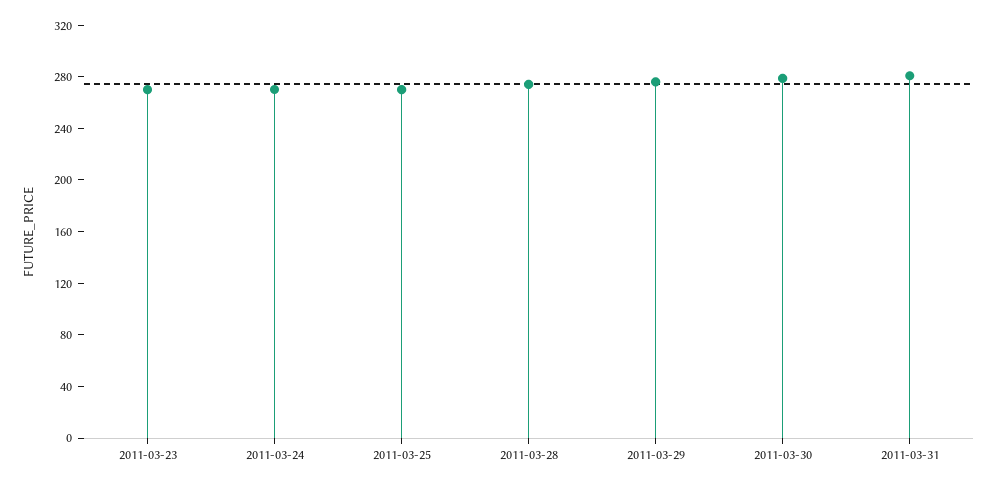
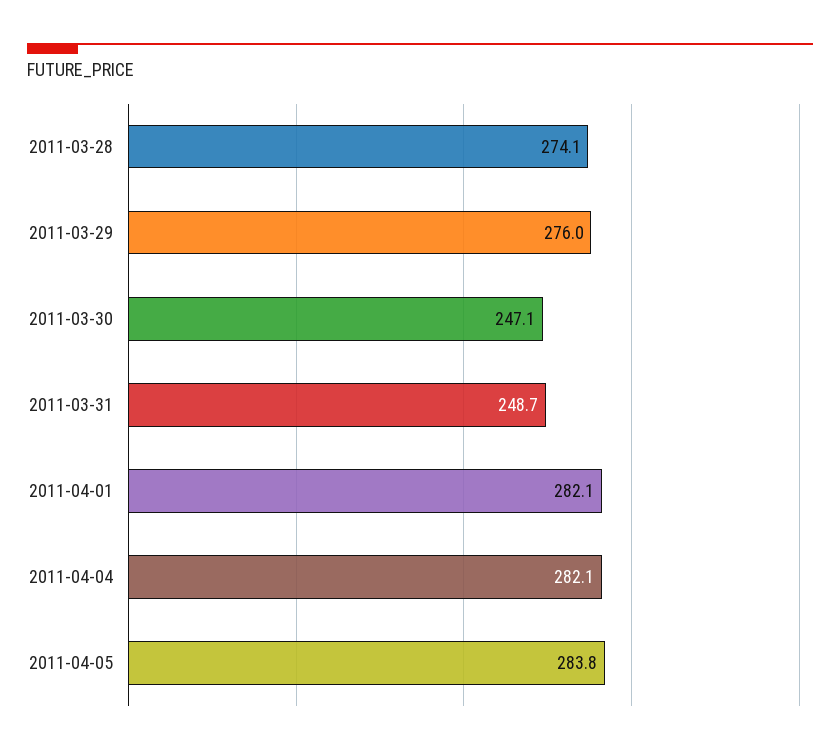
2011-03-23: 270 -> none
2011-03-24: 270 -> none
2011-03-25: 270 -> none
2011-03-30: 280 -> 247.1
2011-03-31: 280 -> 248.7
2011-04-01: none -> 282.1
2011-04-04: none -> 282.1
2011-04-05: none -> 283.8

